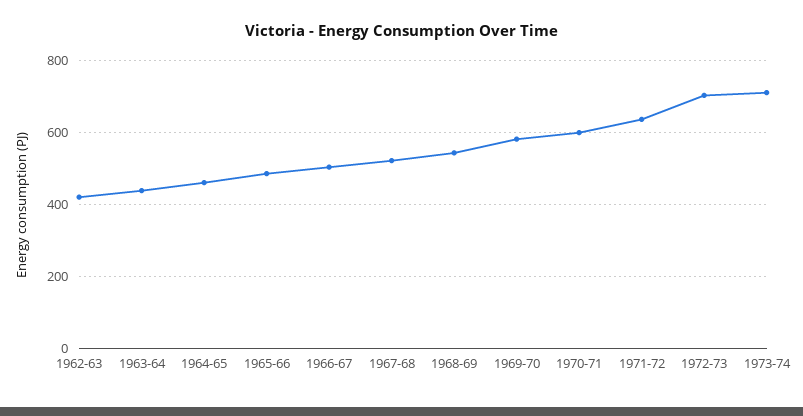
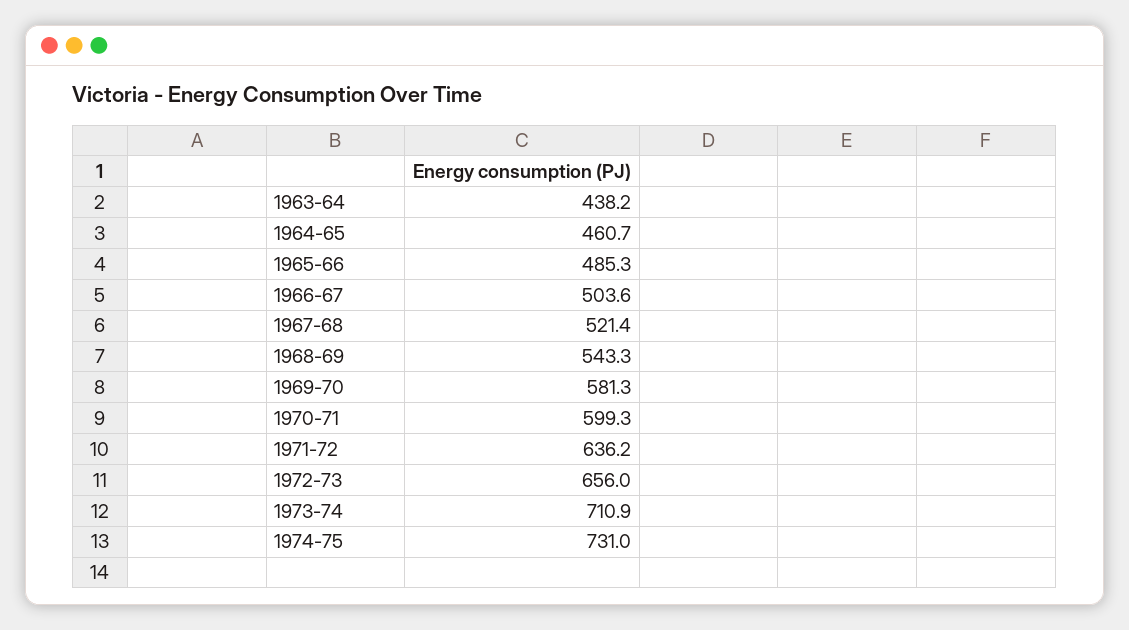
1962-63: 420 -> none
1972-73: 700 -> 656
1974-75: none -> 731

